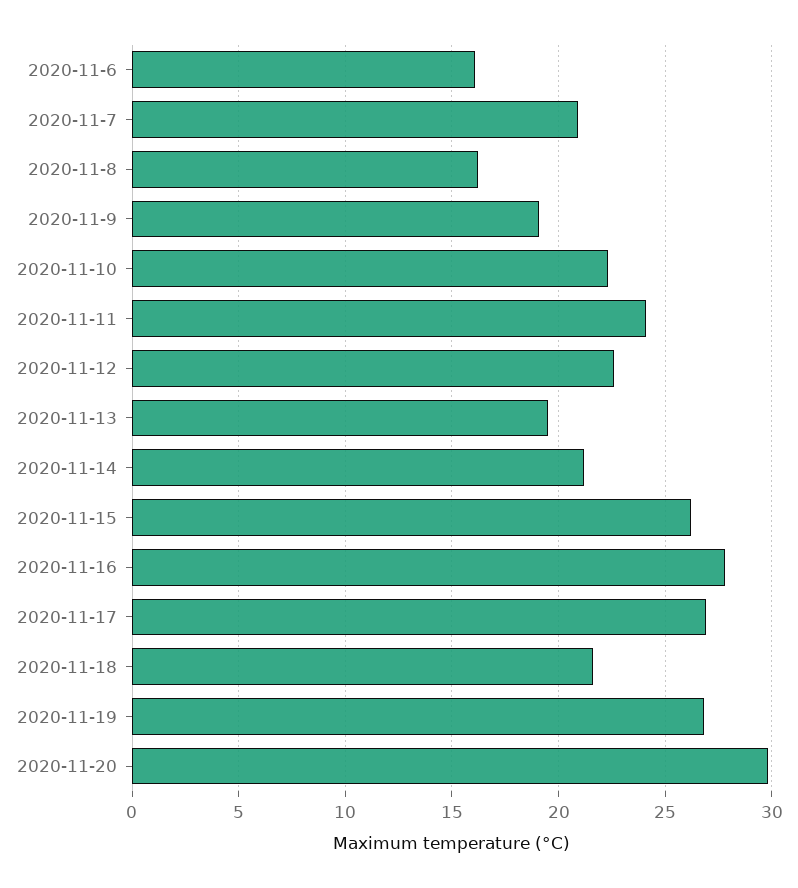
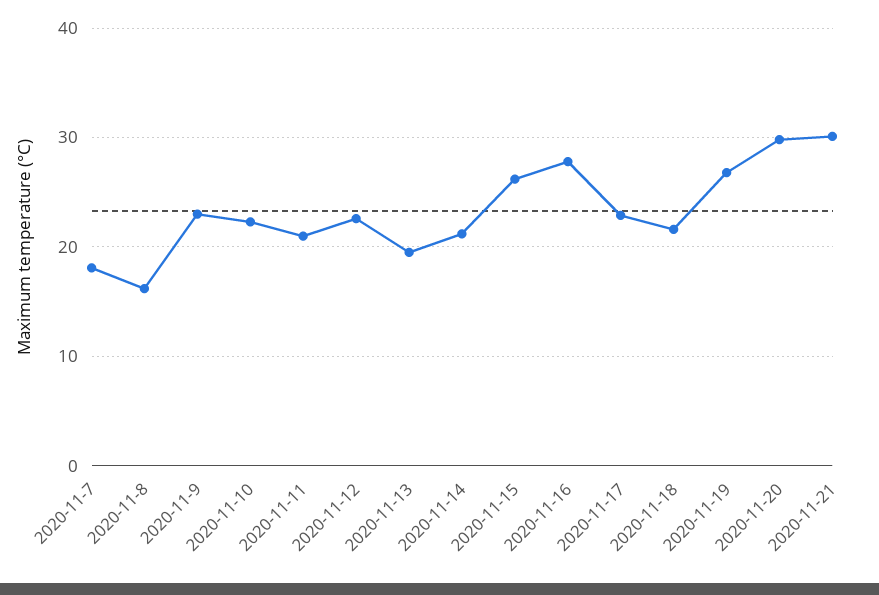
2020-11-6: 16 -> none
2020-11-7: 21 -> 18
2020-11-9: 19 -> 23
2020-11-11: 24 -> 21
2020-11-17: 27 -> 23
2020-11-21: none -> 30

